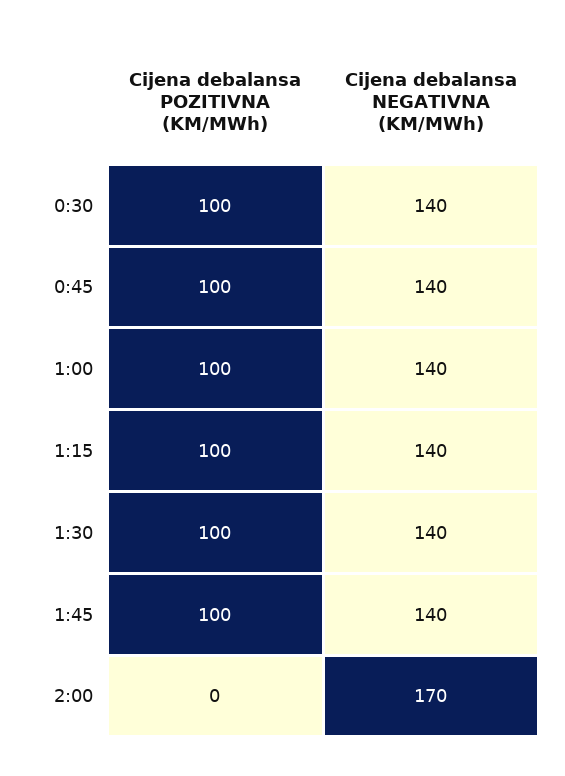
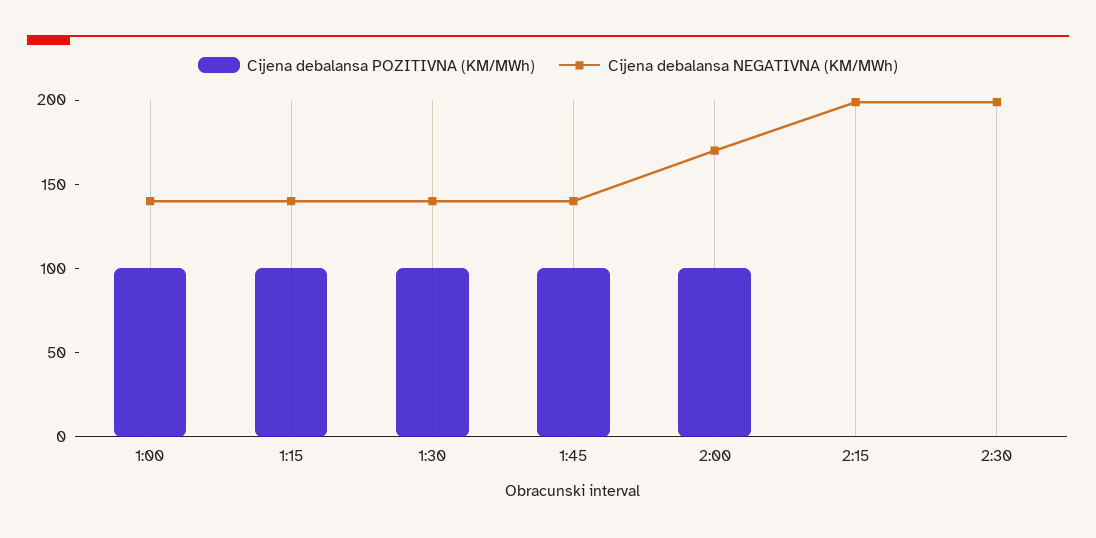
Cijena debalansa POZITIVNA (KM/MWh), 0:30: 100 -> none
Cijena debalansa NEGATIVNA (KM/MWh), 0:30: 140 -> none
Cijena debalansa POZITIVNA (KM/MWh), 0:45: 100 -> none
Cijena debalansa NEGATIVNA (KM/MWh), 0:45: 140 -> none
Cijena debalansa POZITIVNA (KM/MWh), 2:00: 0 -> 100
Cijena debalansa POZITIVNA (KM/MWh), 2:15: none -> 0
Cijena debalansa NEGATIVNA (KM/MWh), 2:15: none -> 200
Cijena debalansa POZITIVNA (KM/MWh), 2:30: none -> 0
Cijena debalansa NEGATIVNA (KM/MWh), 2:30: none -> 200

